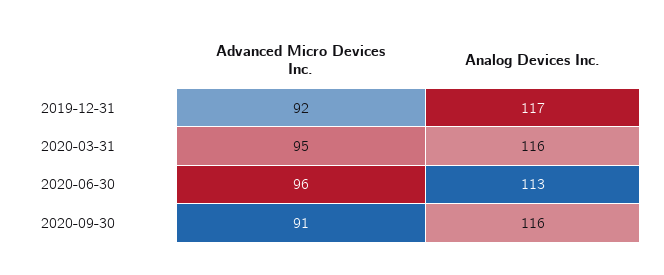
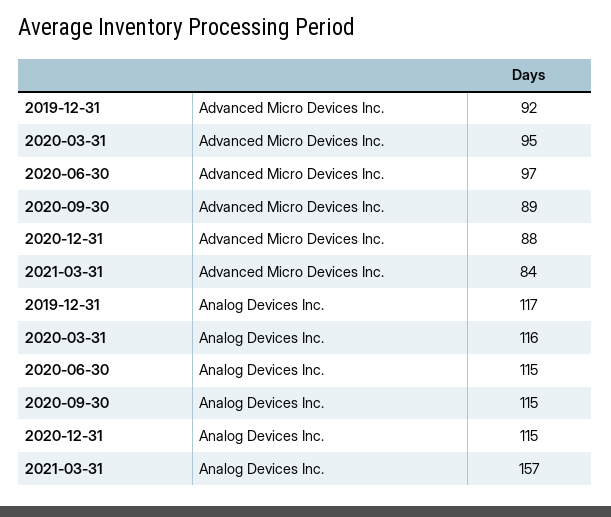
Advanced Micro Devices Inc., 2020-06-30: 96 -> 97
Analog Devices Inc., 2020-06-30: 113 -> 115
Advanced Micro Devices Inc., 2020-09-30: 91 -> 89
Analog Devices Inc., 2020-09-30: 116 -> 115
Advanced Micro Devices Inc., 2020-12-31: none -> 88
Advanced Micro Devices Inc., 2021-03-31: none -> 84
Analog Devices Inc., 2020-12-31: none -> 115
Analog Devices Inc., 2021-03-31: none -> 157

